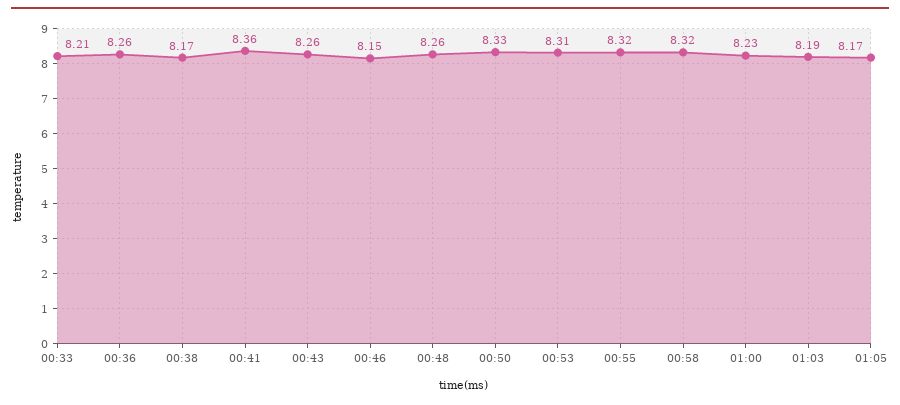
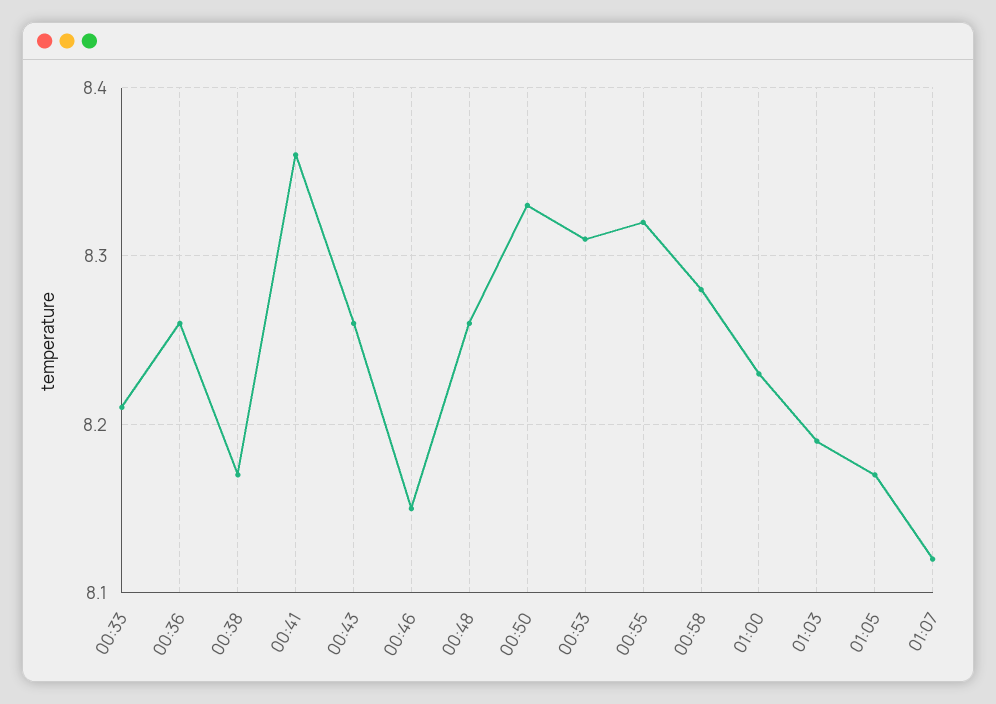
00:58: 8.32 -> 8.28
01:07: none -> 8.12

